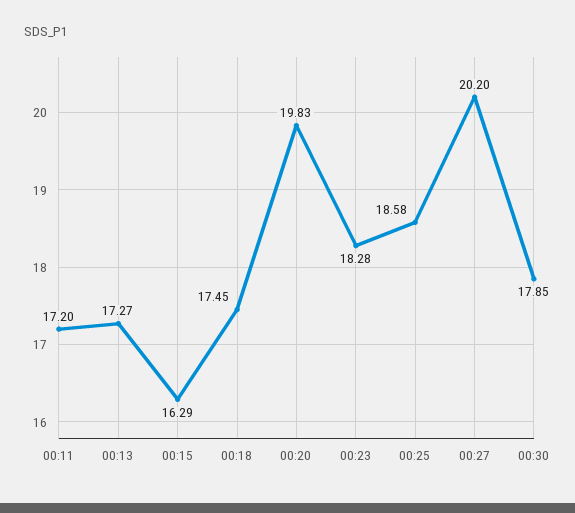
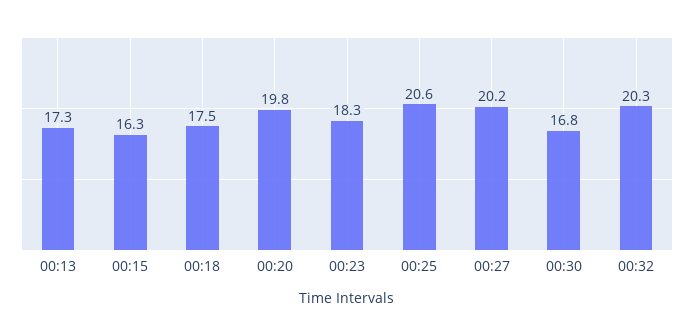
00:11: 17.2 -> none
00:25: 18.58 -> 20.6
00:30: 17.85 -> 16.8
00:32: none -> 20.3

